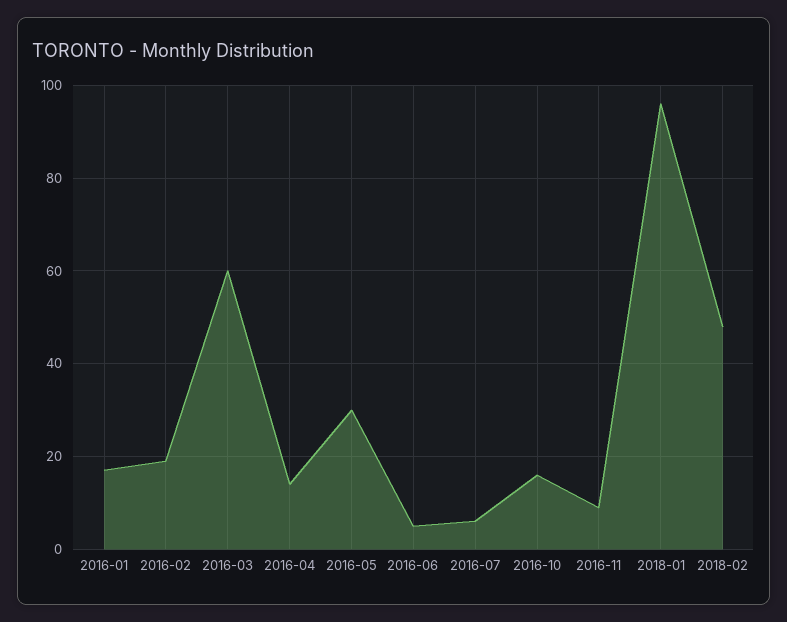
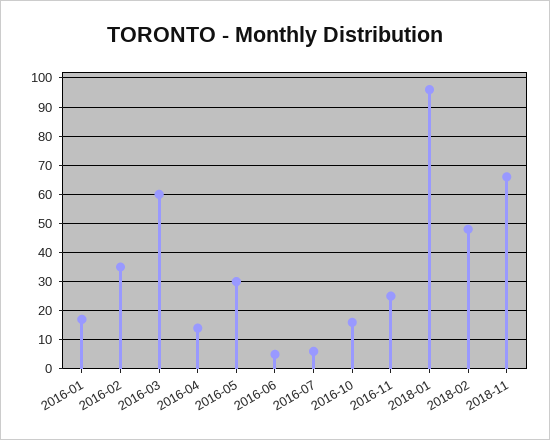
2016-02: 20 -> 35
2016-11: 10 -> 25
2018-11: none -> 65

